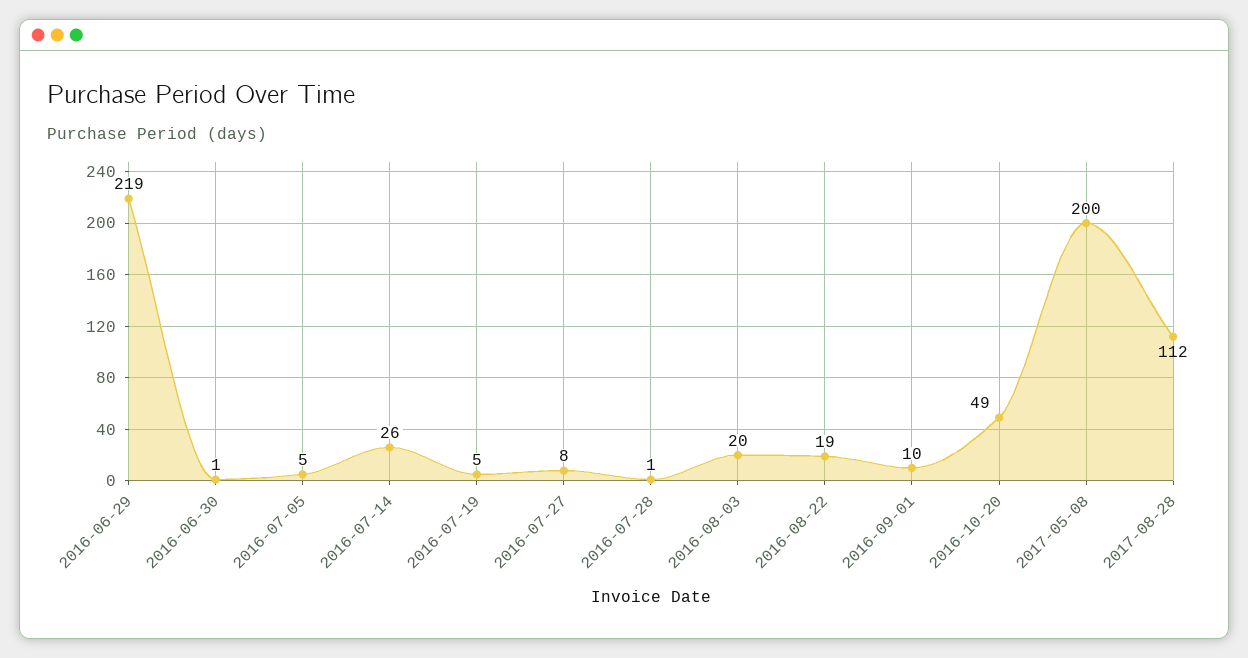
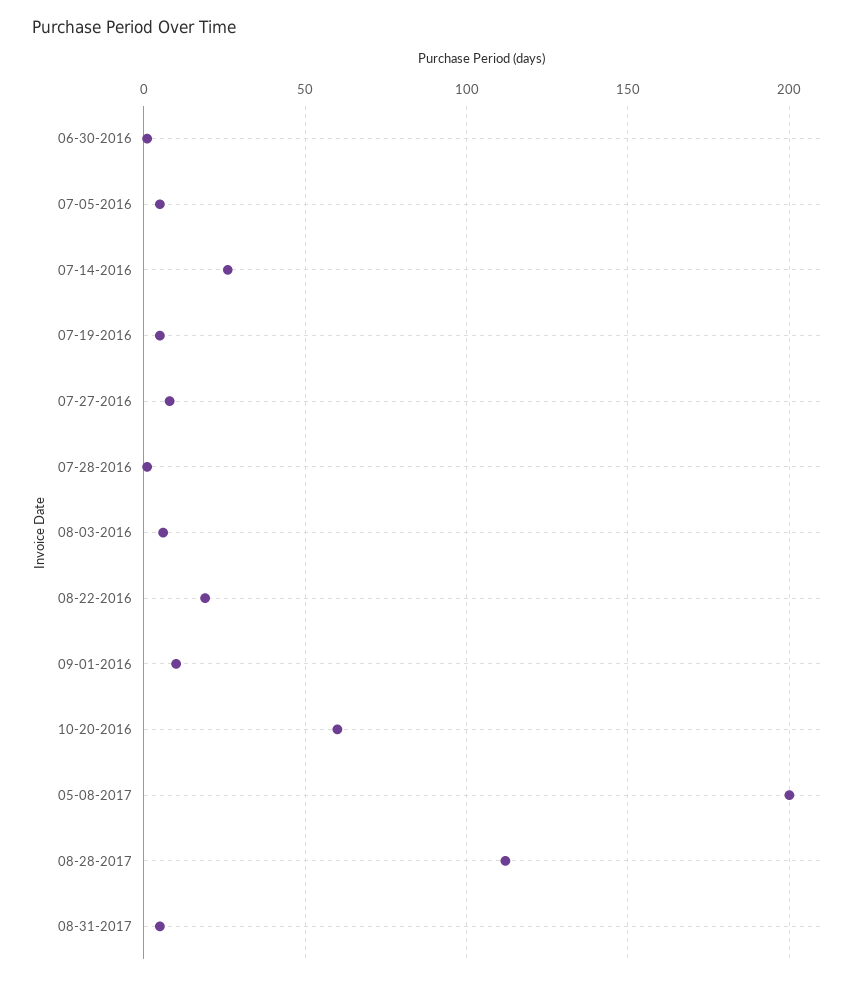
2016-06-29: 219 -> none
2016-08-03: 20 -> 5
2016-10-20: 49 -> 60
08-31-2017: none -> 5

